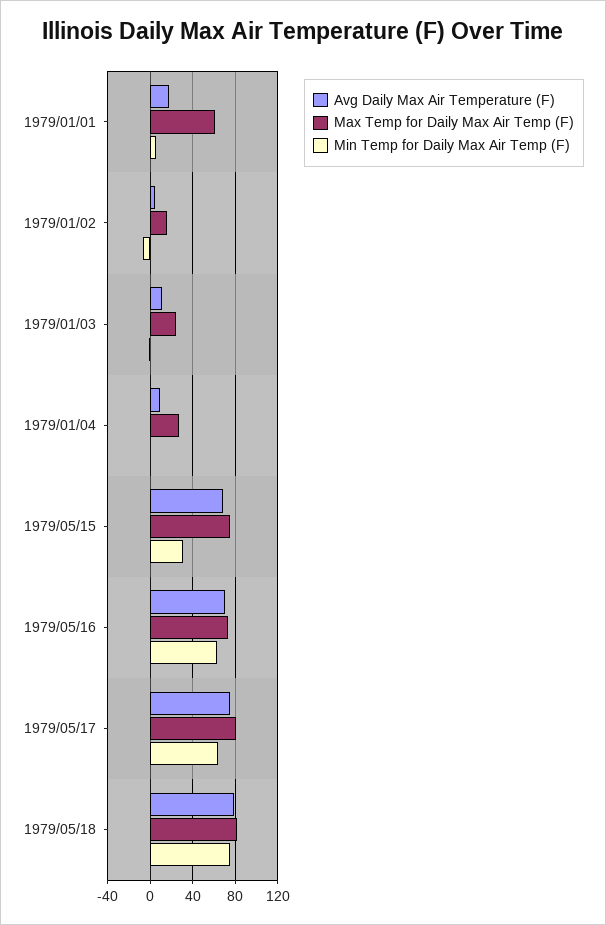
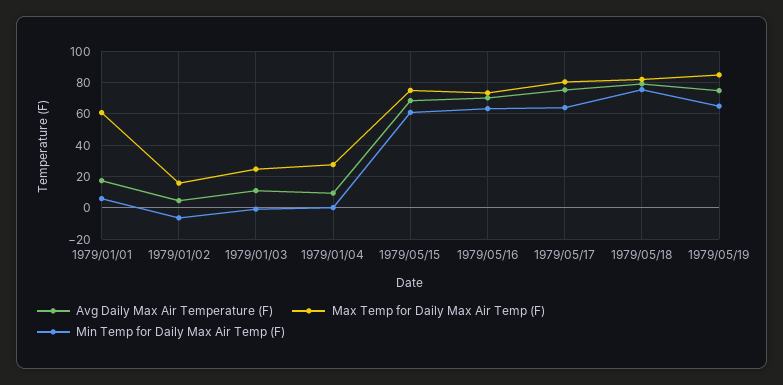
Min Temp for Daily Max Air Temp (F), 1979/05/15: 30 -> 60
Avg Daily Max Air Temperature (F), 1979/05/19: none -> 75
Max Temp for Daily Max Air Temp (F), 1979/05/19: none -> 85
Min Temp for Daily Max Air Temp (F), 1979/05/19: none -> 65

